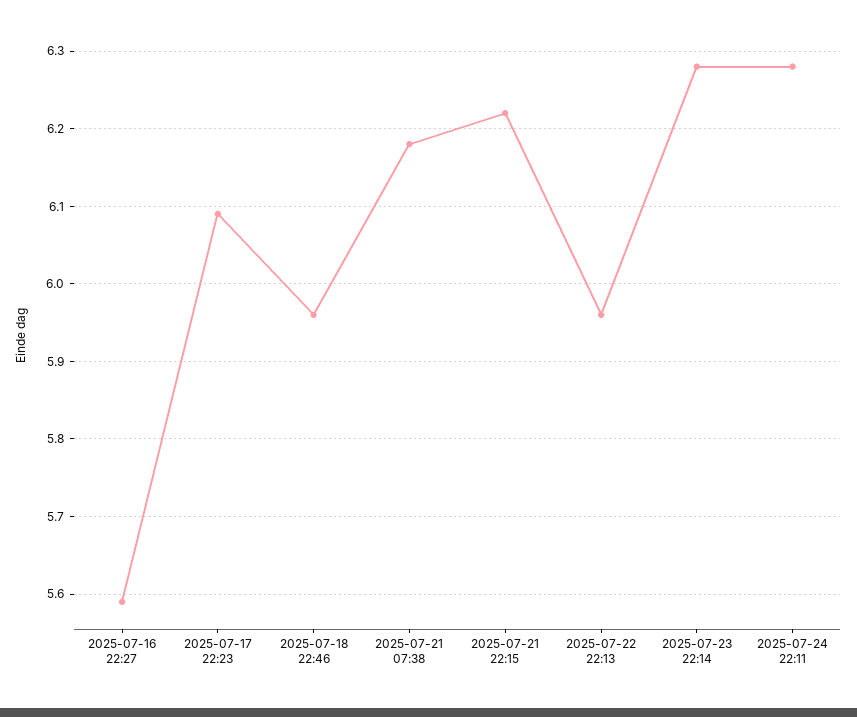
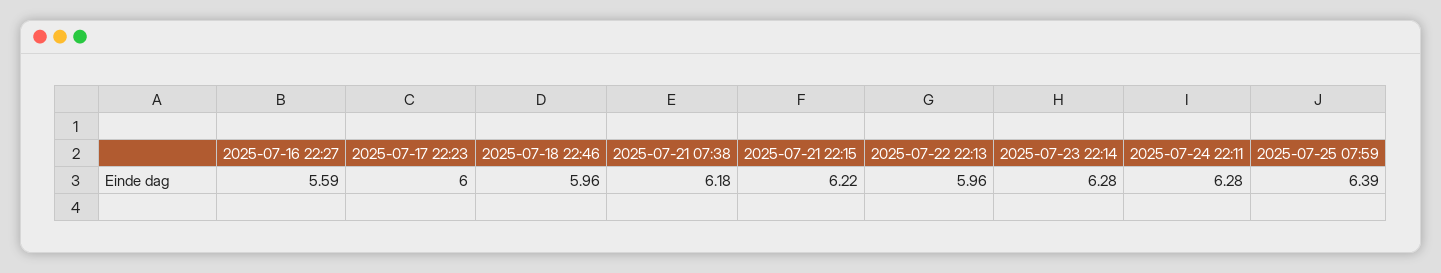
2025-07-17 22:23: 6.09 -> 6
2025-07-25 07:59: none -> 6.39

